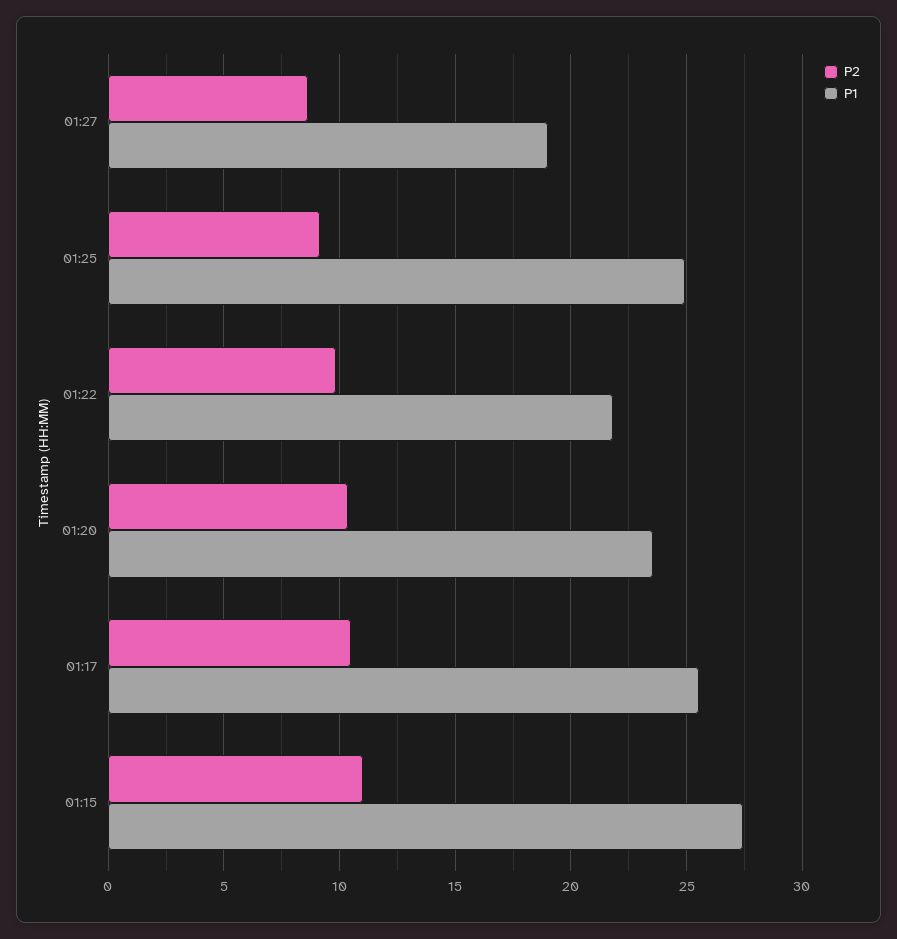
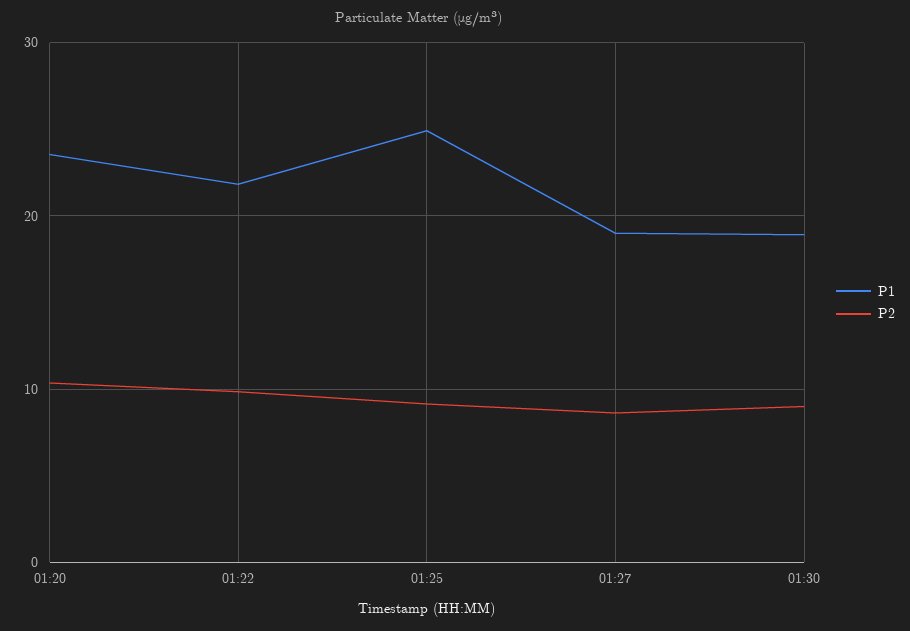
P2, 01:17: 10.5 -> none
P1, 01:17: 25.5 -> none
P2, 01:15: 11 -> none
P1, 01:15: 27.5 -> none
P1, 01:30: none -> 19
P2, 01:30: none -> 9

